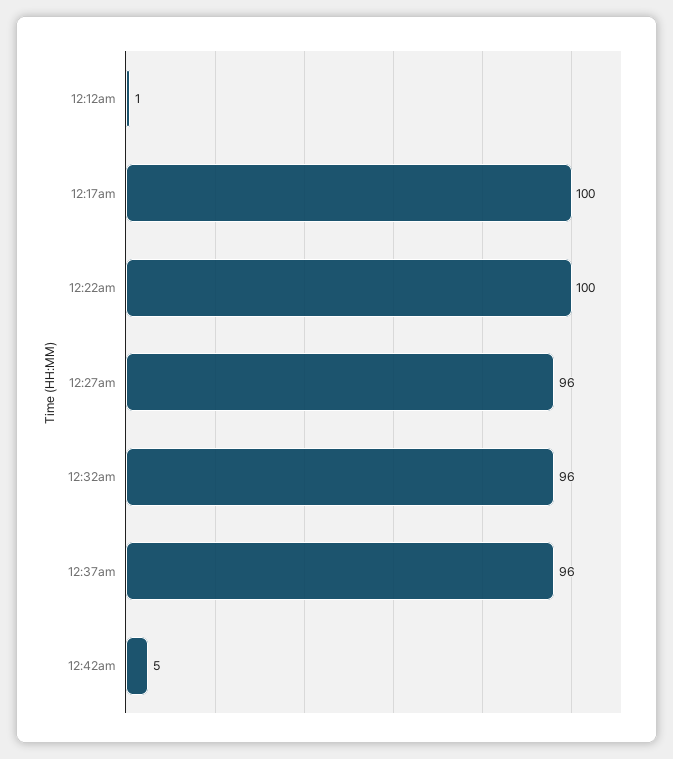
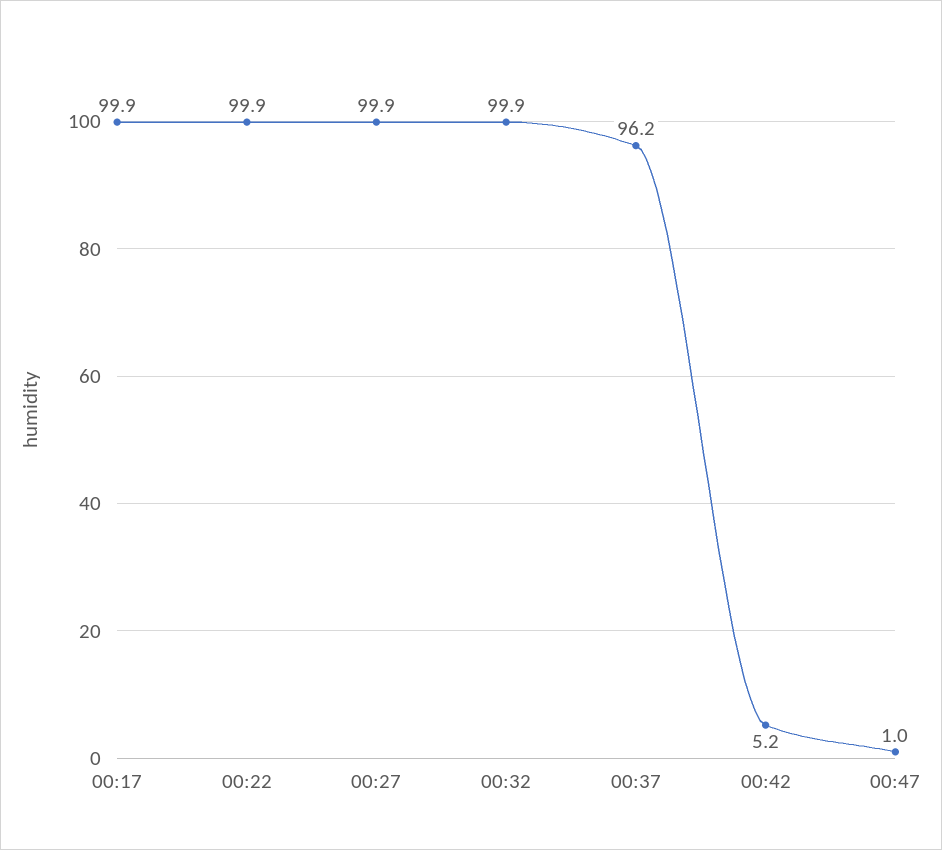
12:12am: 1 -> none
12:27am: 96 -> 99.9
12:32am: 96 -> 99.9
00:47: none -> 1

